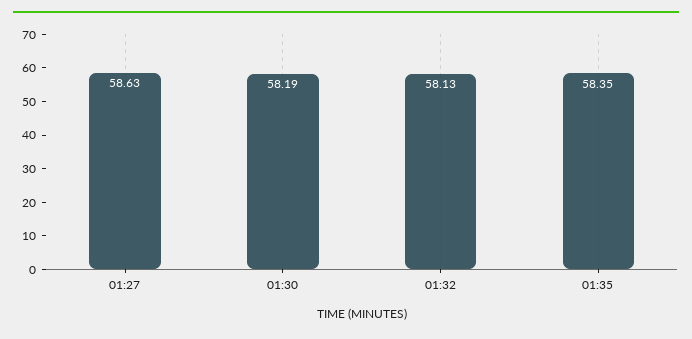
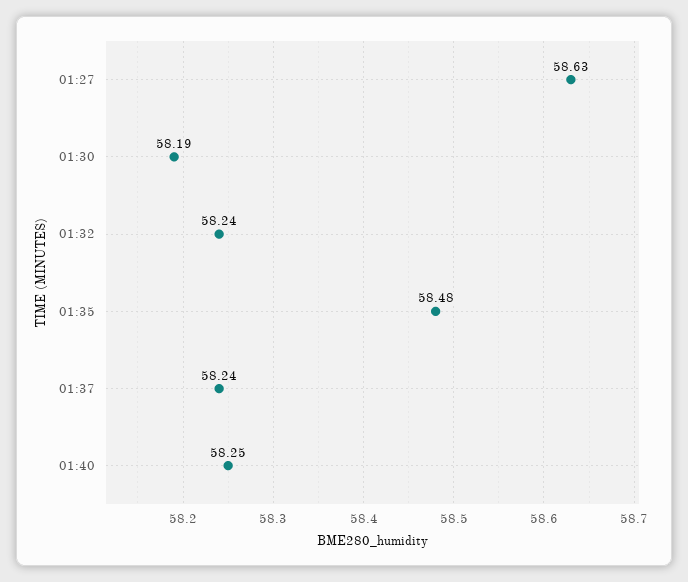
01:32: 58.13 -> 58.24
01:35: 58.35 -> 58.48
01:37: none -> 58.24
01:40: none -> 58.25

